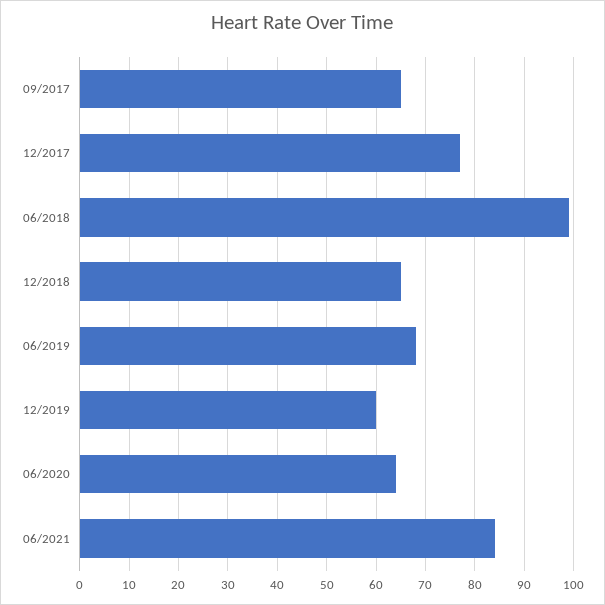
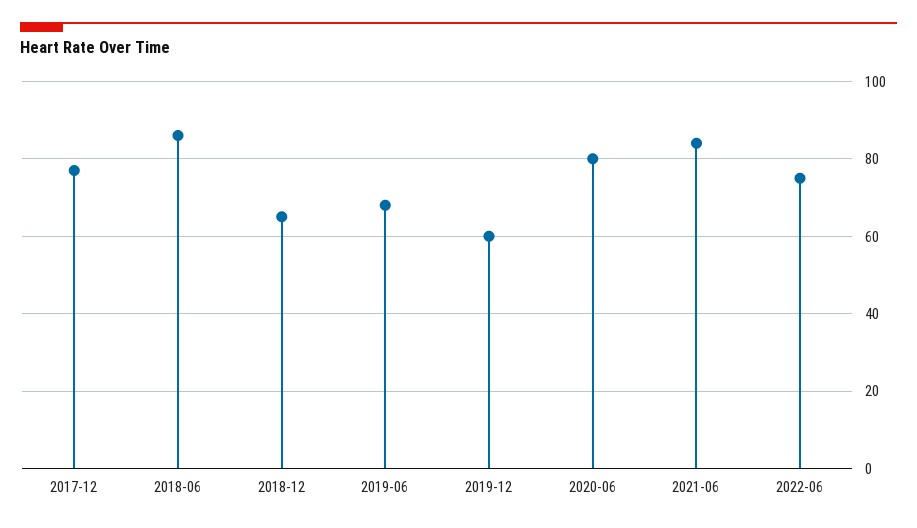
09/2017: 65 -> none
06/2018: 100 -> 85
06/2020: 65 -> 80
2022-06: none -> 75

